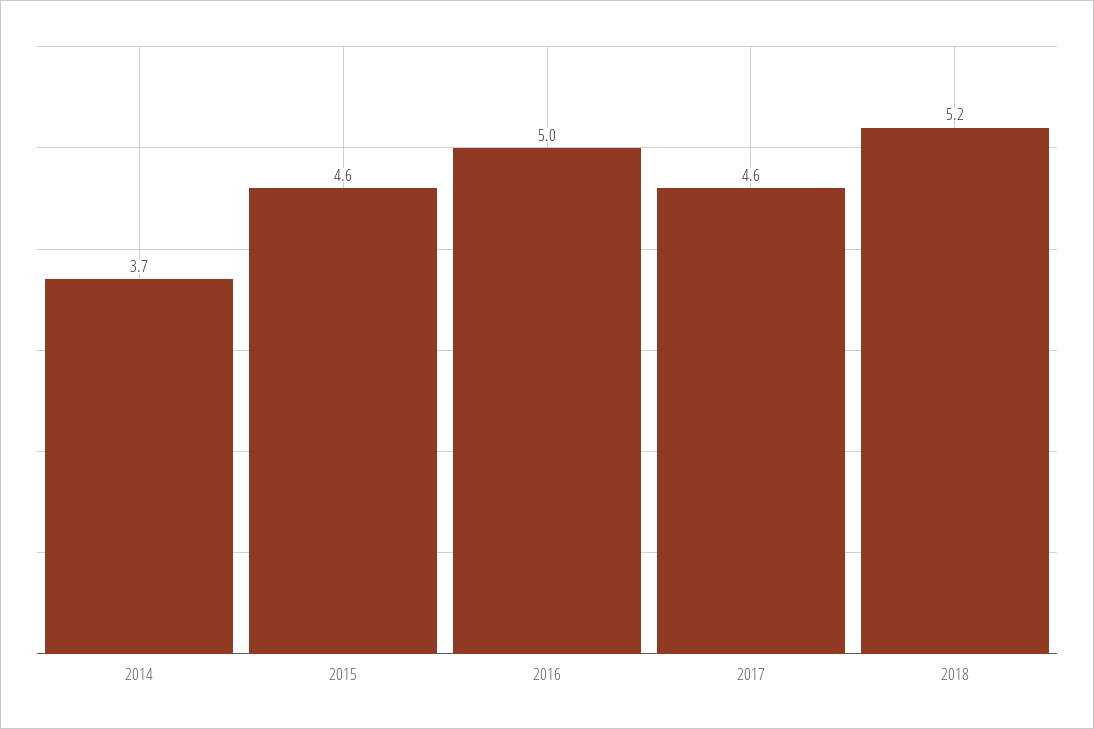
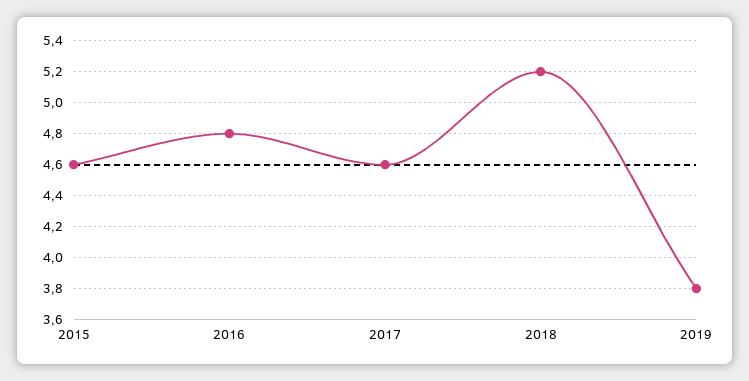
2014: 3.7 -> none
2016: 5 -> 4.8
2019: none -> 3.8

